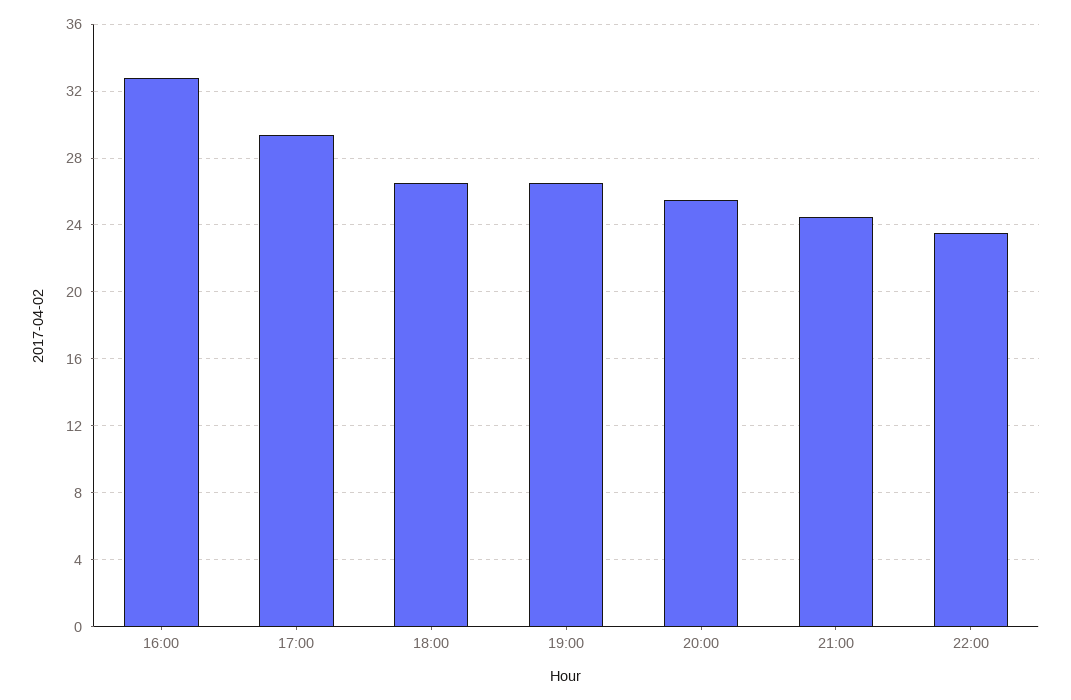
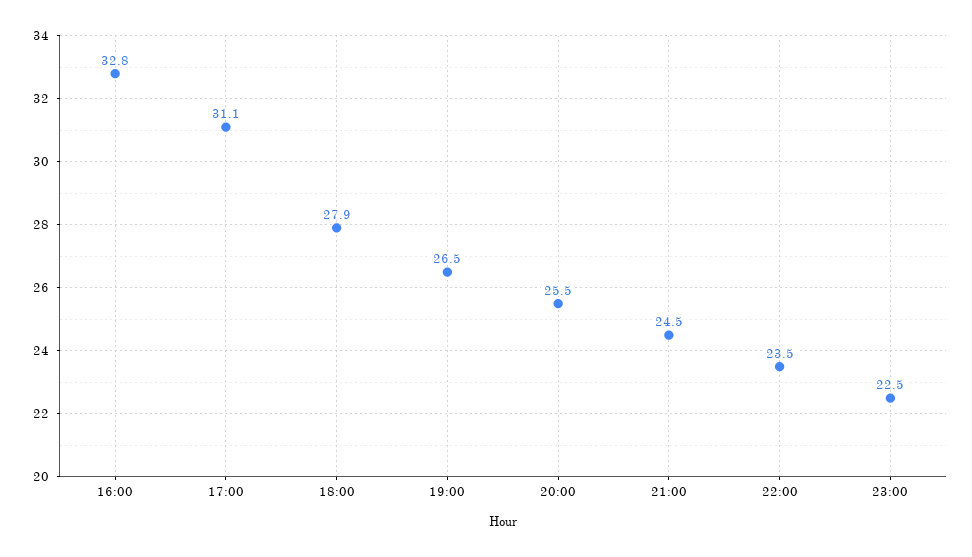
17:00: 29.5 -> 31.1
18:00: 26.5 -> 27.9
23:00: none -> 22.5

